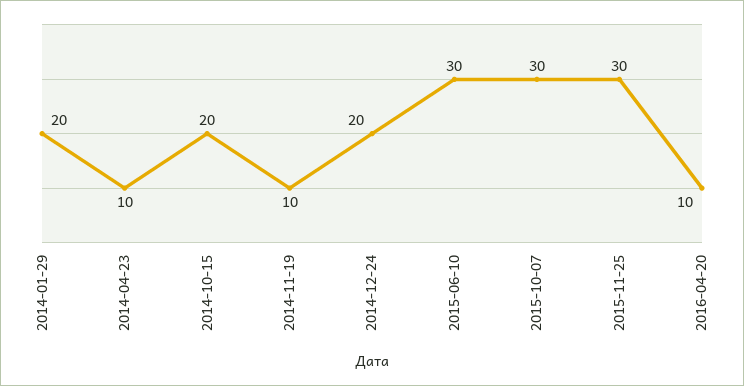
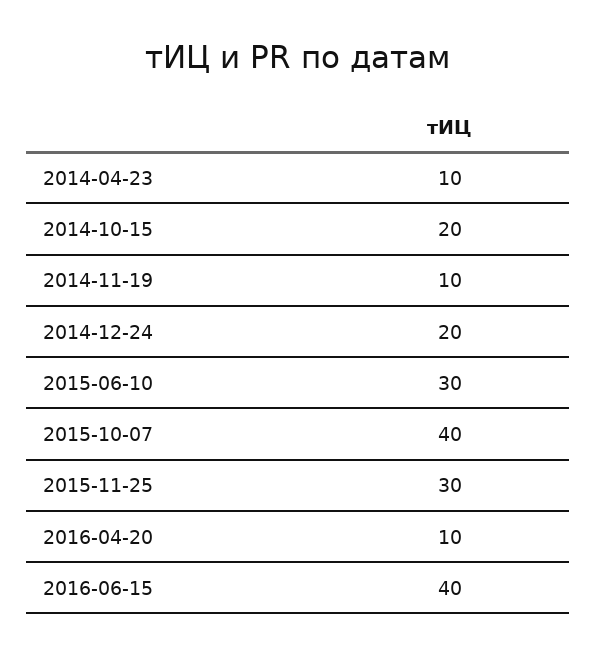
2014-01-29: 20 -> none
2015-10-07: 30 -> 40
2016-06-15: none -> 40

